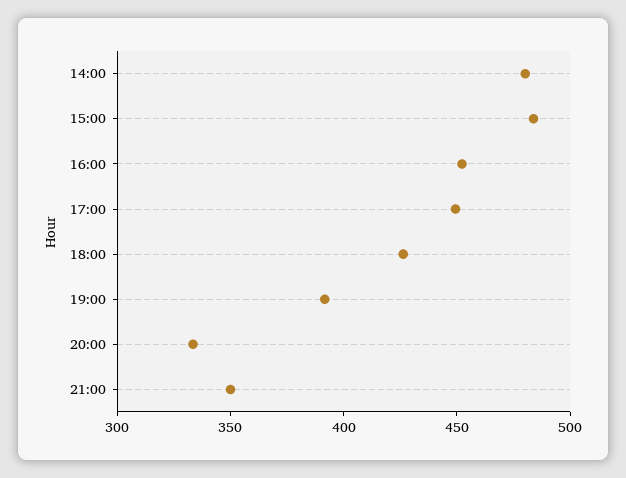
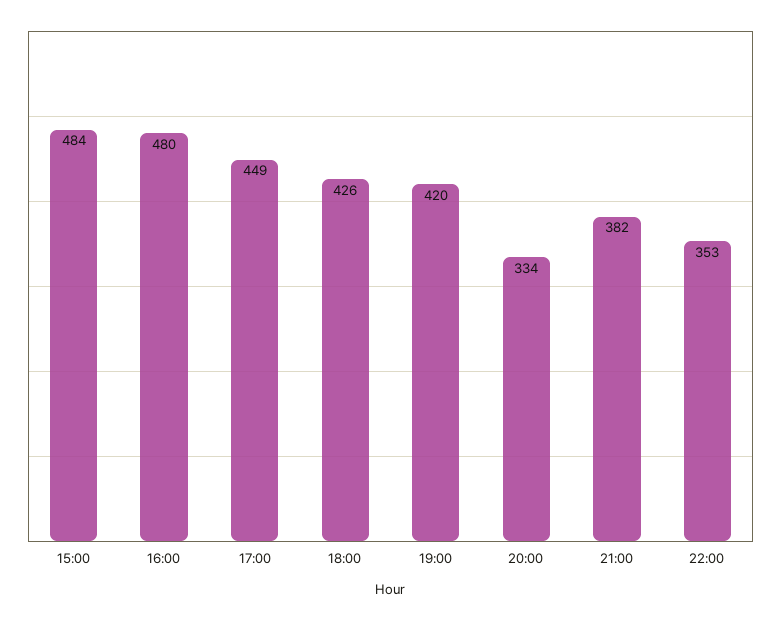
14:00: 480 -> none
16:00: 450 -> 480
19:00: 390 -> 420
21:00: 350 -> 382
22:00: none -> 353

